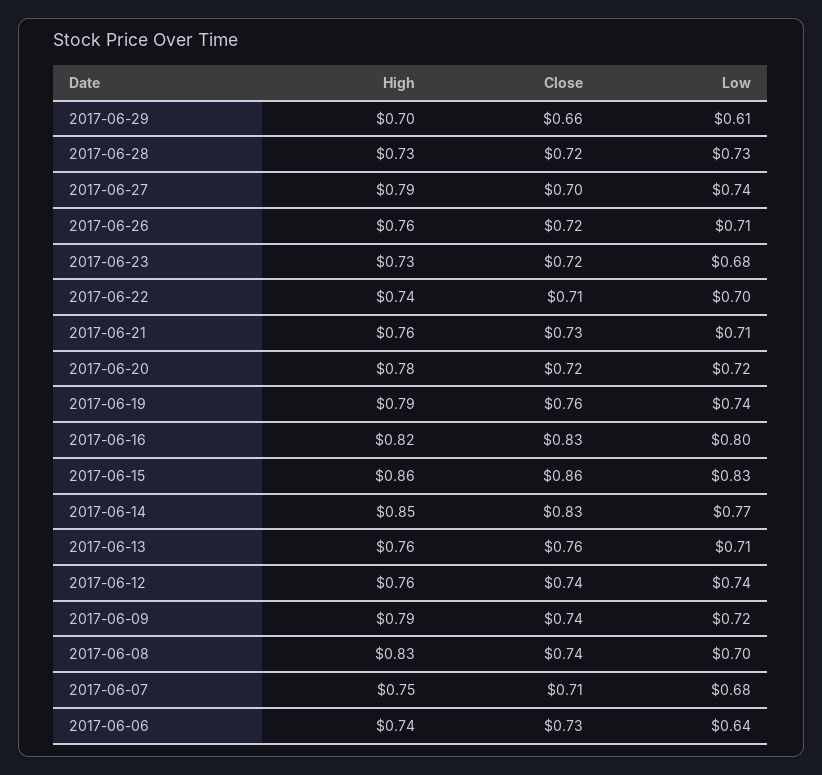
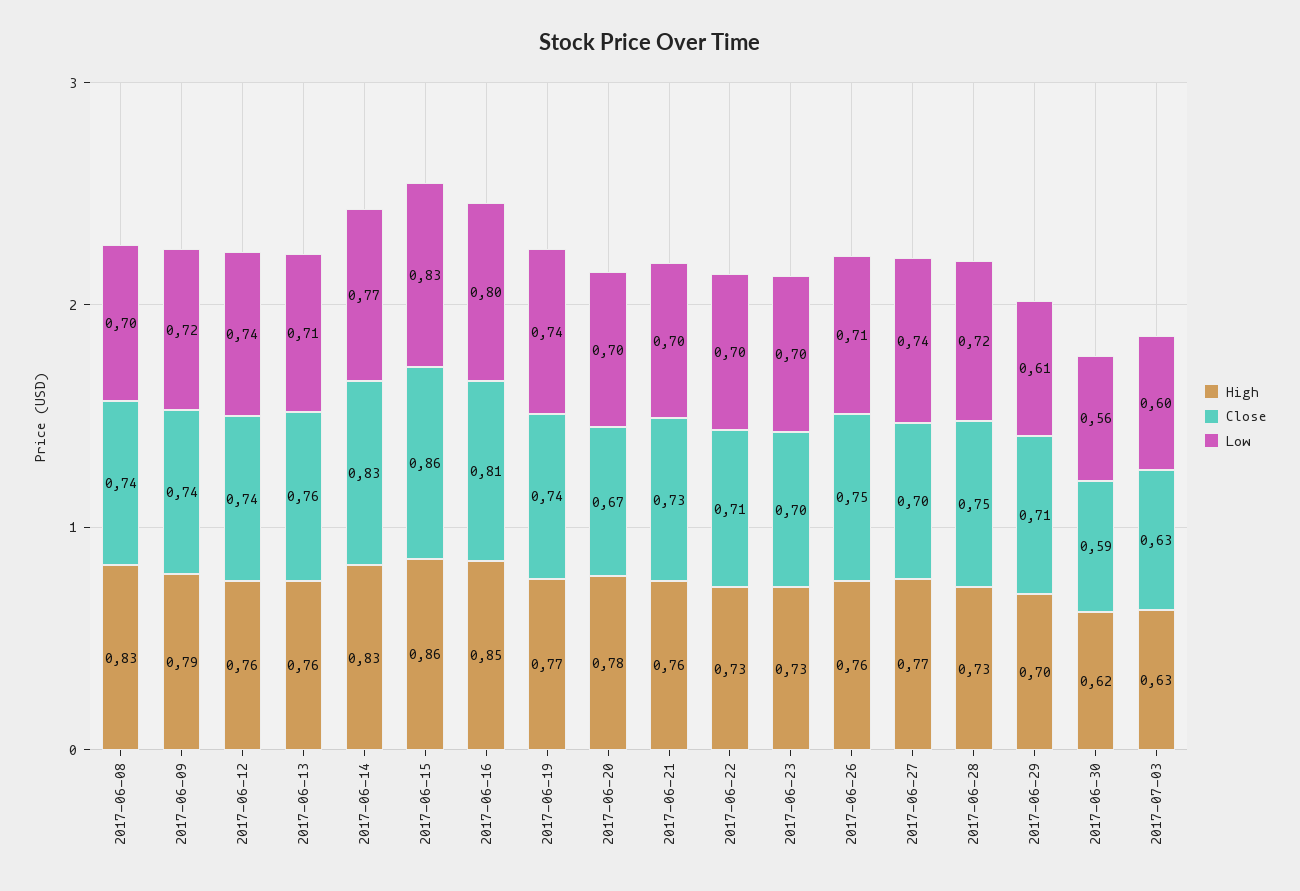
Close, 2017-06-29: 0.66 -> 0.71
Close, 2017-06-28: 0.72 -> 0.75
Low, 2017-06-28: 0.73 -> 0.72
High, 2017-06-27: 0.79 -> 0.77
Close, 2017-06-26: 0.72 -> 0.75
Close, 2017-06-23: 0.72 -> 0.7
Low, 2017-06-23: 0.68 -> 0.7
High, 2017-06-22: 0.74 -> 0.73
Low, 2017-06-21: 0.71 -> 0.7
Close, 2017-06-20: 0.72 -> 0.67
Low, 2017-06-20: 0.72 -> 0.7
High, 2017-06-19: 0.79 -> 0.77
Close, 2017-06-19: 0.76 -> 0.74
High, 2017-06-16: 0.82 -> 0.85
Close, 2017-06-16: 0.83 -> 0.81
High, 2017-06-14: 0.85 -> 0.83
High, 2017-06-07: 0.75 -> none
Close, 2017-06-07: 0.71 -> none
Low, 2017-06-07: 0.68 -> none
High, 2017-06-06: 0.74 -> none
Close, 2017-06-06: 0.73 -> none
Low, 2017-06-06: 0.64 -> none
High, 2017-06-30: none -> 0.62
Close, 2017-06-30: none -> 0.59
Low, 2017-06-30: none -> 0.56
High, 2017-07-03: none -> 0.63
Close, 2017-07-03: none -> 0.63
Low, 2017-07-03: none -> 0.6

